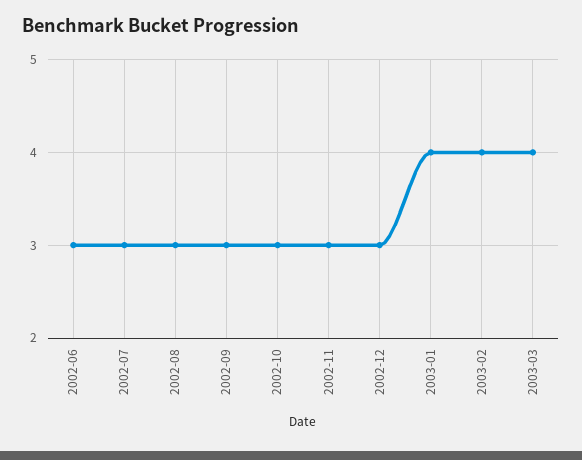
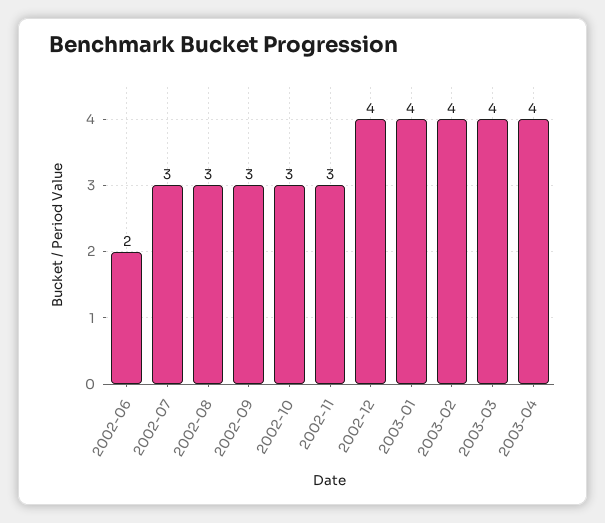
2002-06: 3 -> 2
2002-12: 3 -> 4
2003-04: none -> 4

